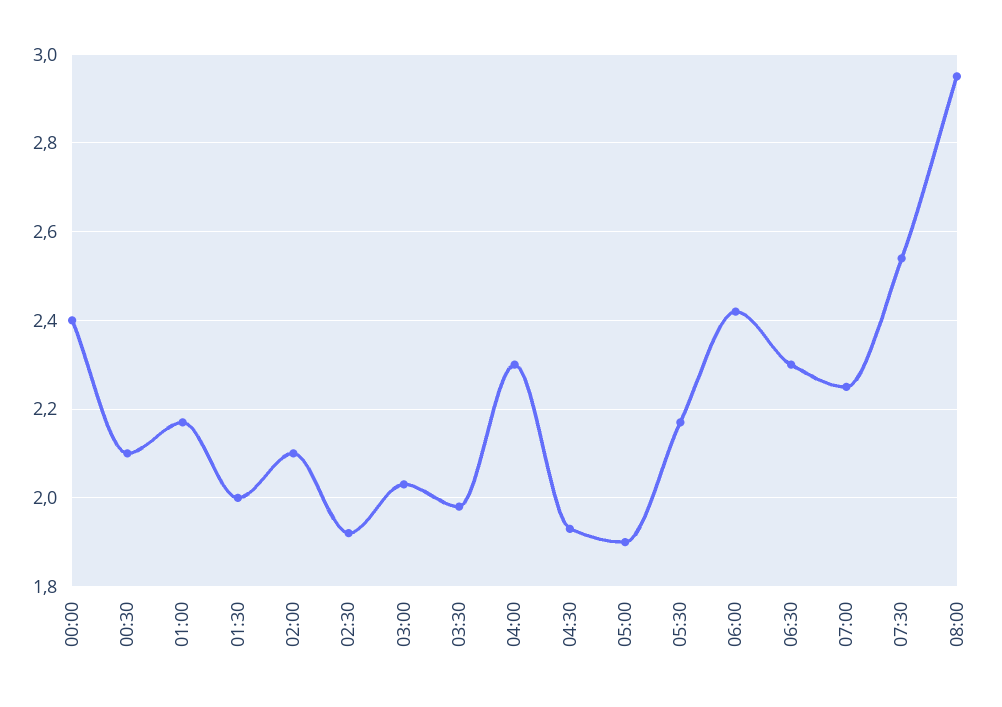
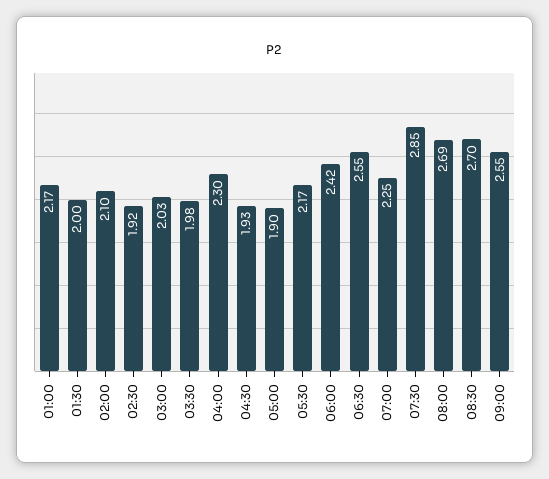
00:00: 2.4 -> none
00:30: 2.1 -> none
06:30: 2.3 -> 2.55
07:30: 2.55 -> 2.85
08:00: 2.95 -> 2.69
08:30: none -> 2.7
09:00: none -> 2.55

